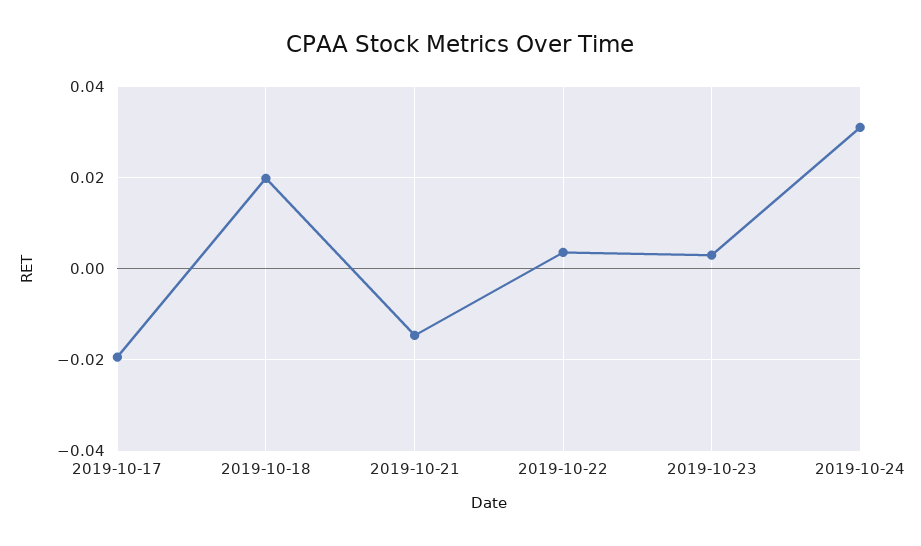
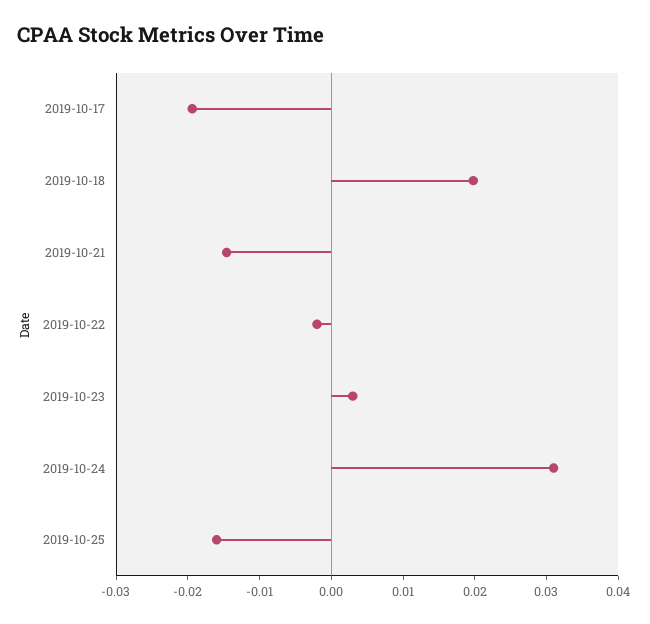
2019-10-22: 0.004 -> -0.002
2019-10-25: none -> -0.016

